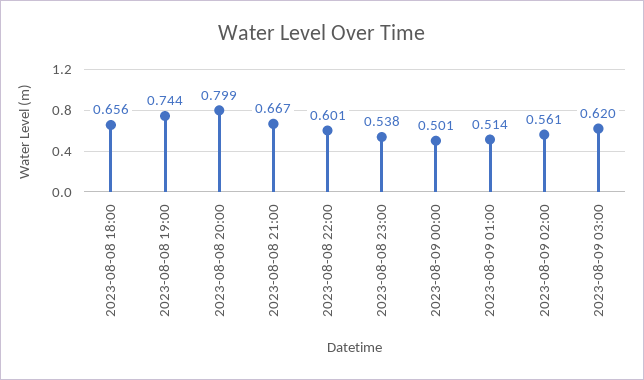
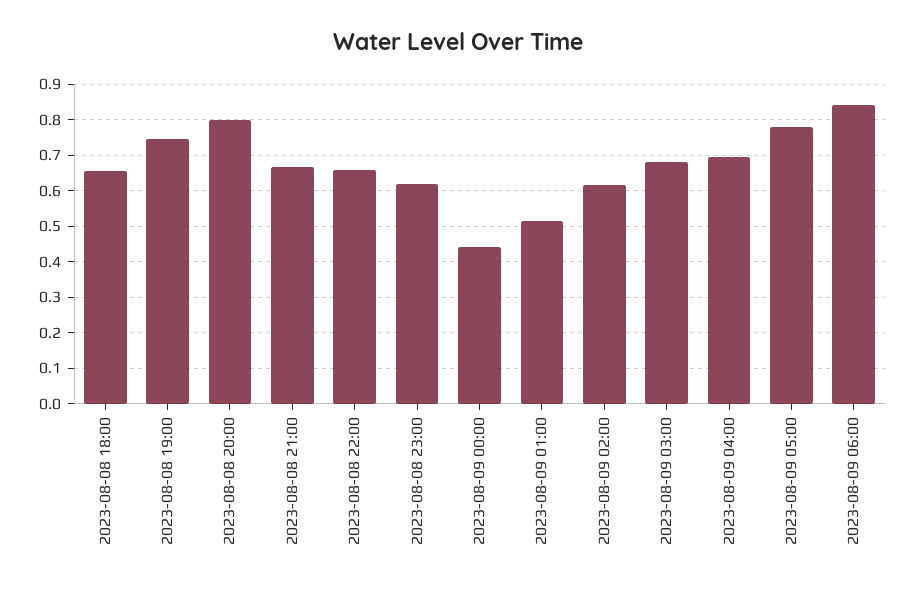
2023-08-08 22:00: 0.601 -> 0.66
2023-08-08 23:00: 0.538 -> 0.62
2023-08-09 00:00: 0.501 -> 0.44
2023-08-09 02:00: 0.561 -> 0.62
2023-08-09 03:00: 0.62 -> 0.68
2023-08-09 04:00: none -> 0.7
2023-08-09 05:00: none -> 0.78
2023-08-09 06:00: none -> 0.84

